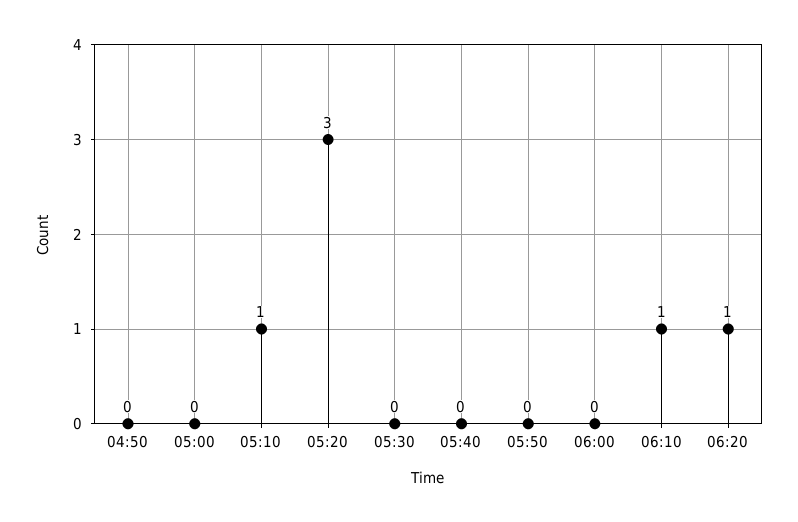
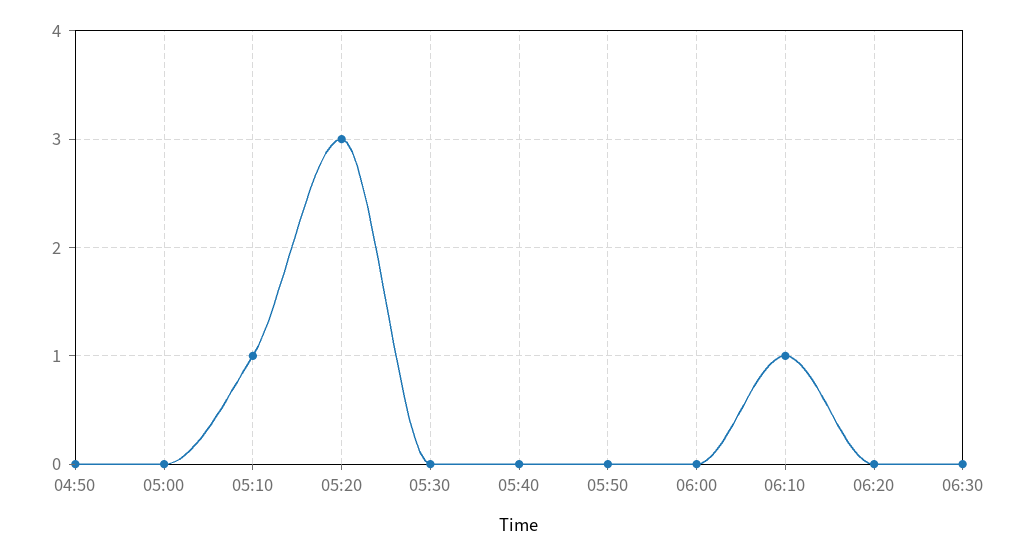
06:20: 1 -> 0
06:30: none -> 0

